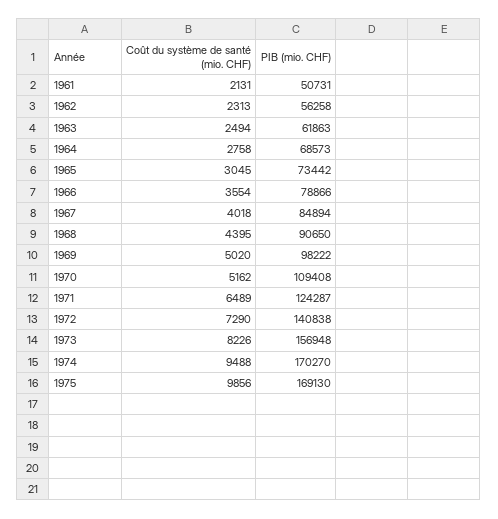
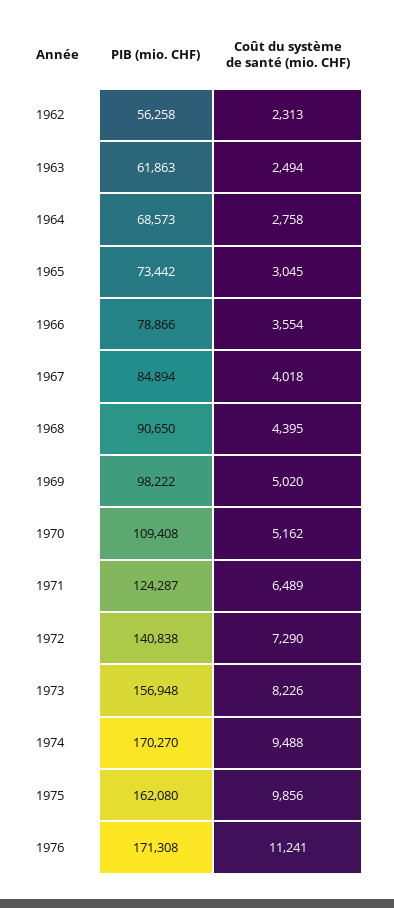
Coût du système de santé (mio. CHF), 1961: 2131 -> none
PIB (mio. CHF), 1961: 50731 -> none
PIB (mio. CHF), 1975: 169130 -> 162080
PIB (mio. CHF), 1976: none -> 171308
Coût du système de santé (mio. CHF), 1976: none -> 11241

